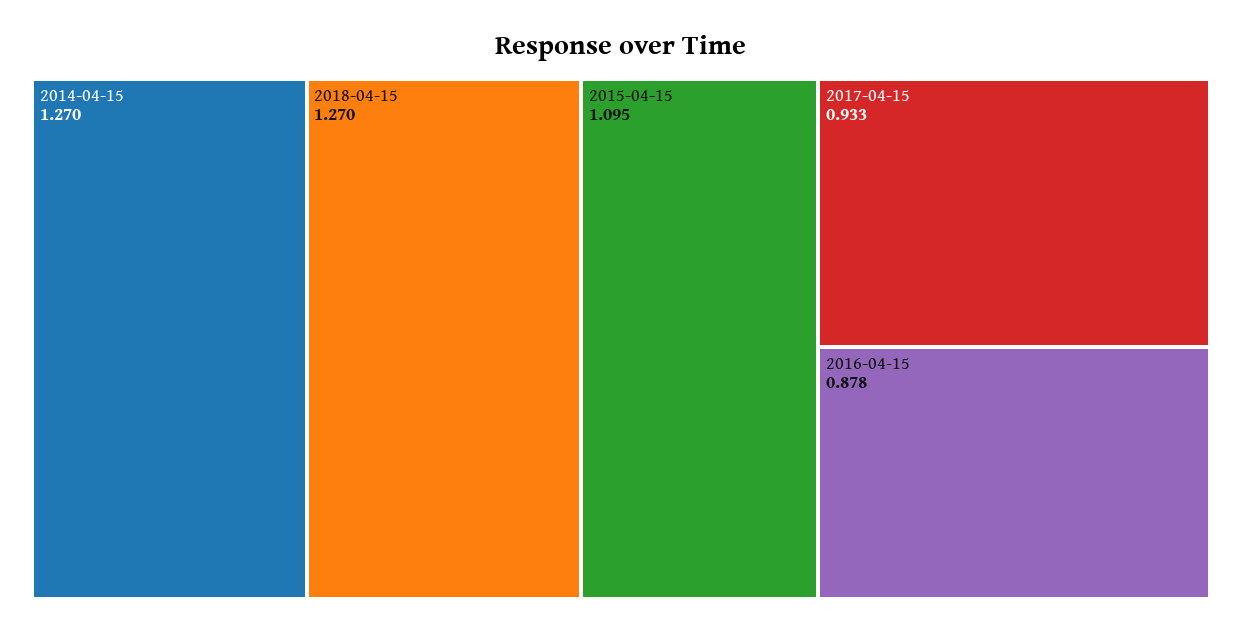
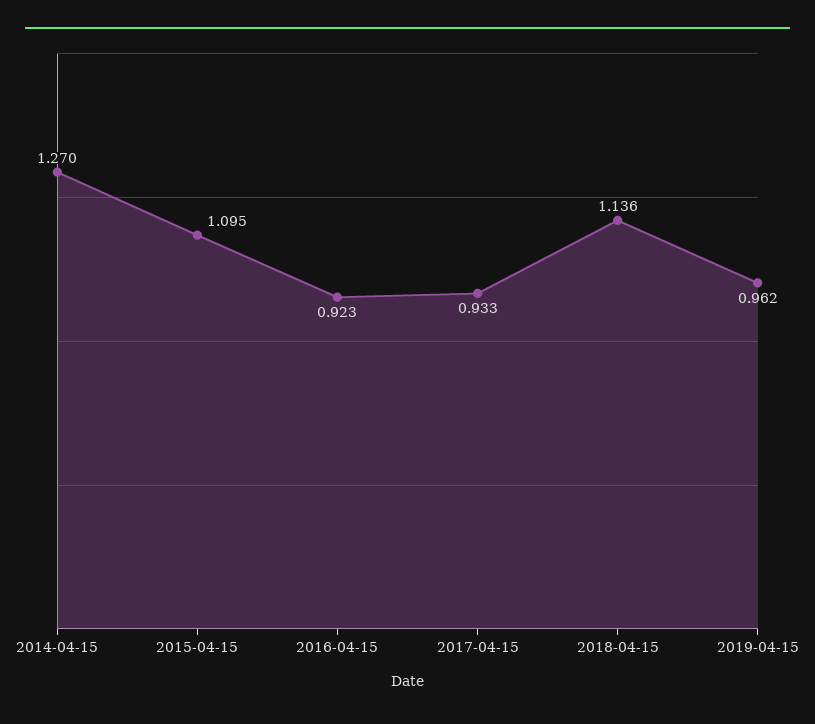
2018-04-15: 1.27 -> 1.136
2016-04-15: 0.878 -> 0.923
2019-04-15: none -> 0.962

